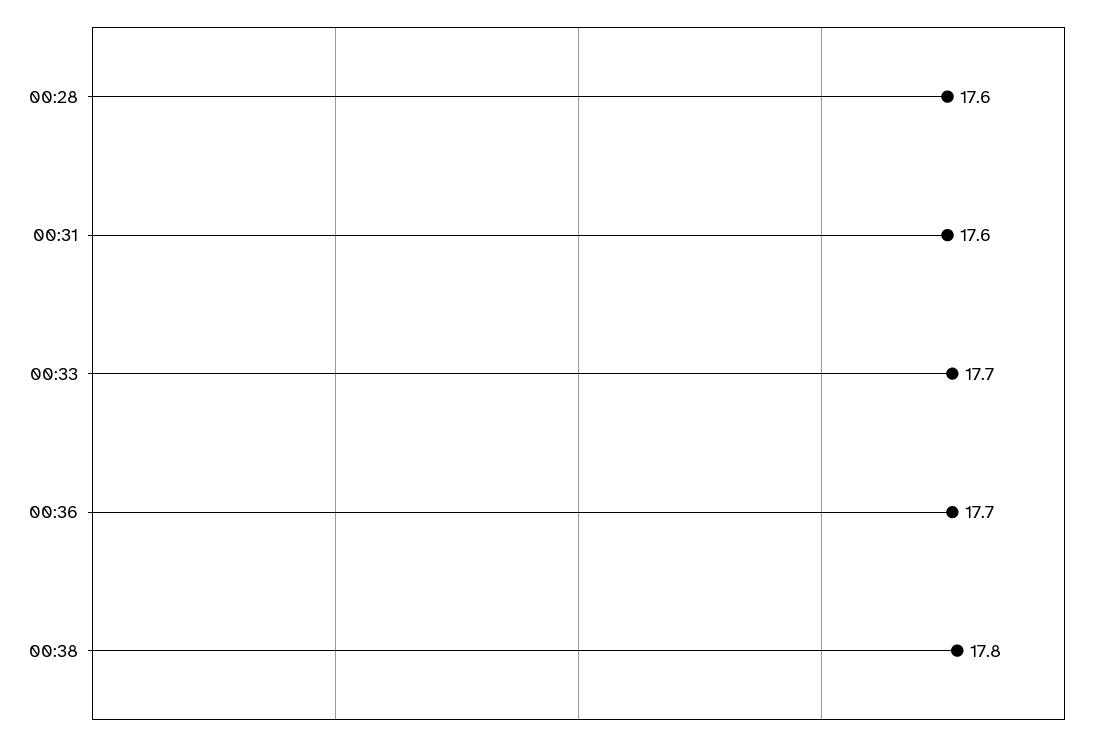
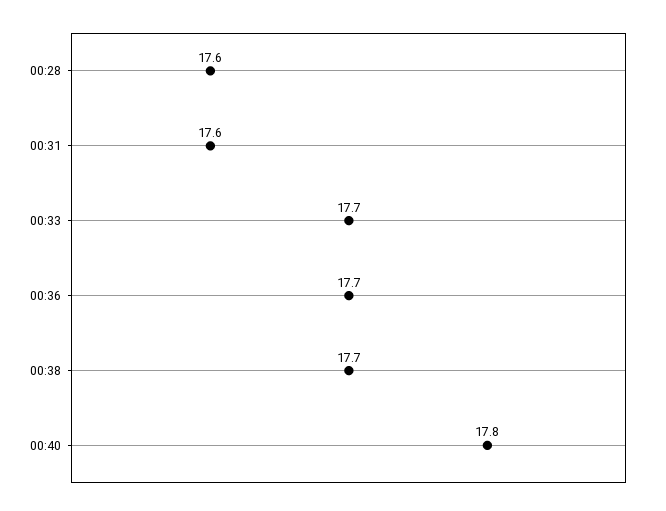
00:38: 17.8 -> 17.7
00:40: none -> 17.8

